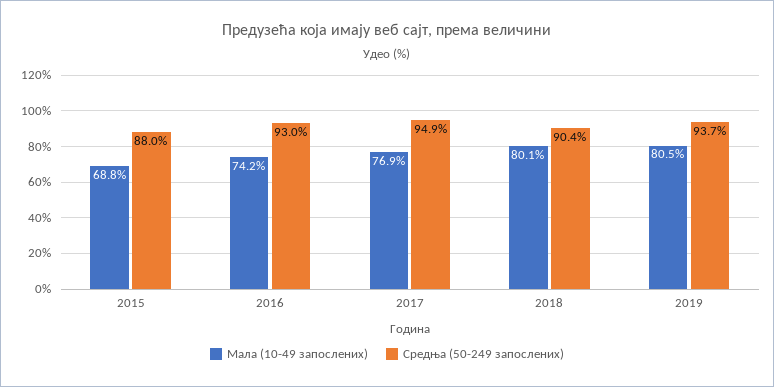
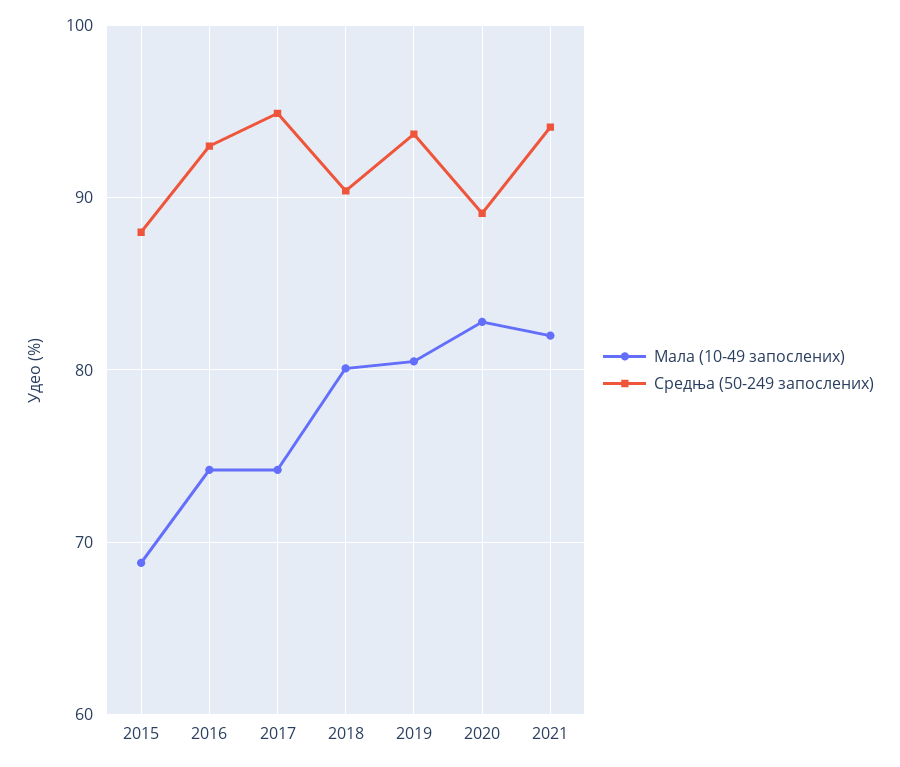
Мала (10-49 запослених), 2017: 76.9 -> 74
Мала (10-49 запослених), 2020: none -> 83
Средња (50-249 запослених), 2020: none -> 89
Мала (10-49 запослених), 2021: none -> 82
Средња (50-249 запослених), 2021: none -> 94

